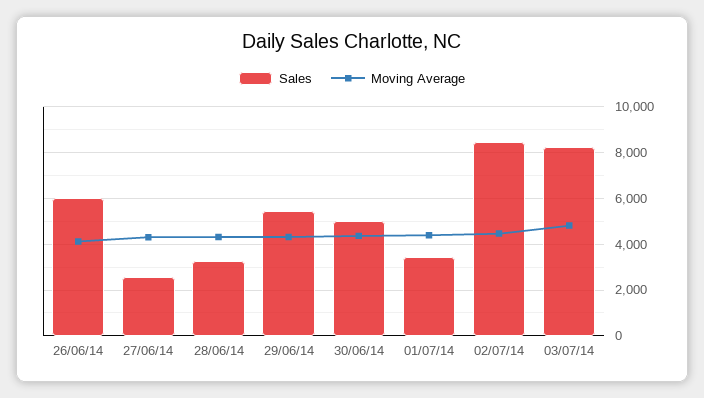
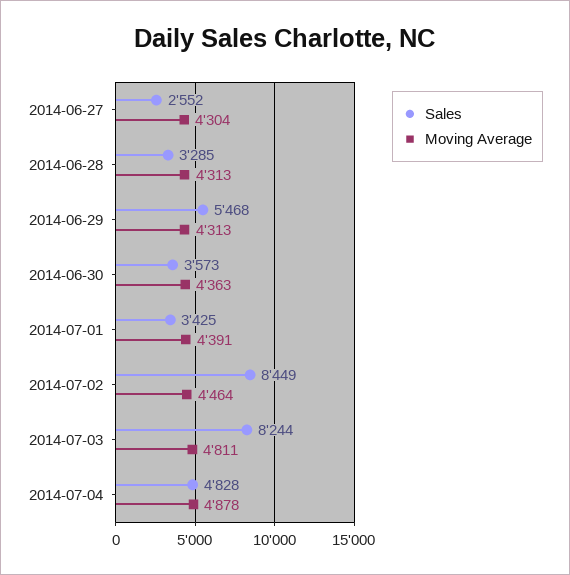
Sales, 26/06/14: 6000 -> none
Moving Average, 26/06/14: 4000 -> none
Sales, 30/06/14: 5000 -> 3573
Sales, 2014-07-04: none -> 4828
Moving Average, 2014-07-04: none -> 4878

